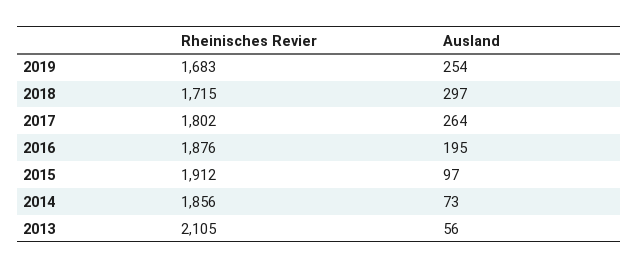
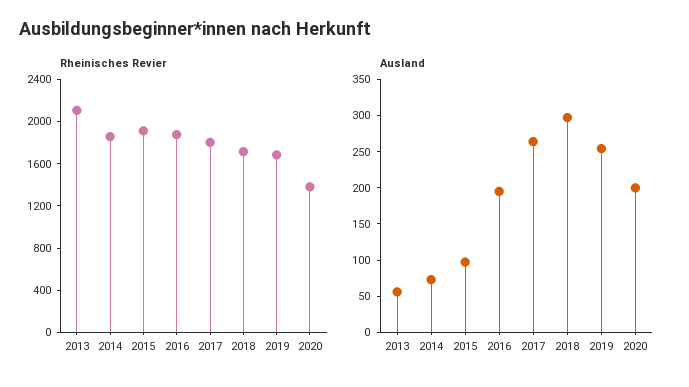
Rheinisches Revier, 2020: none -> 1400
Ausland, 2020: none -> 200

